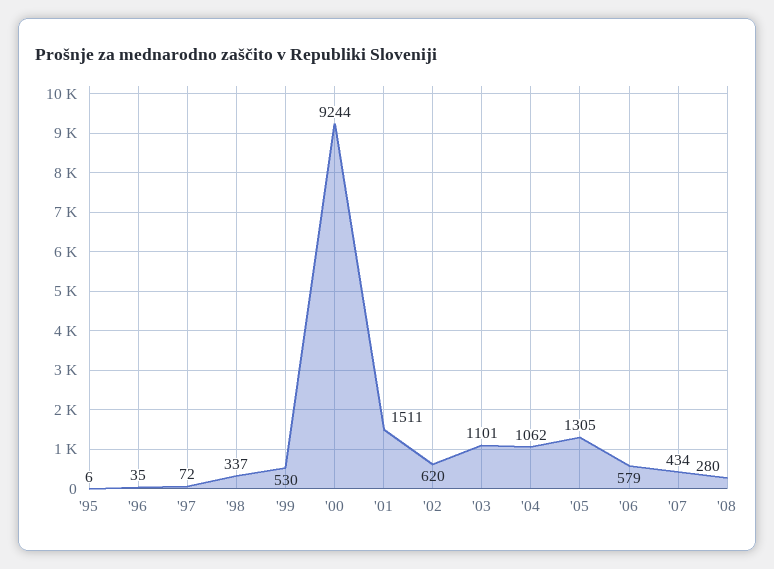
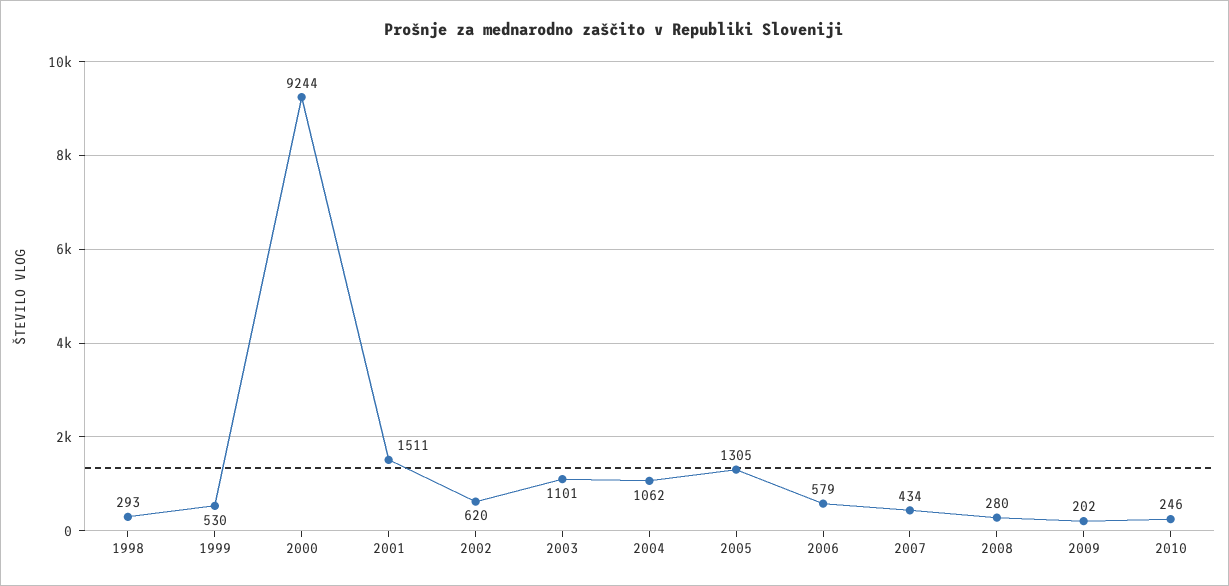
'95: 6 -> none
'96: 35 -> none
'97: 72 -> none
'98: 337 -> 293
2009: none -> 202
2010: none -> 246

